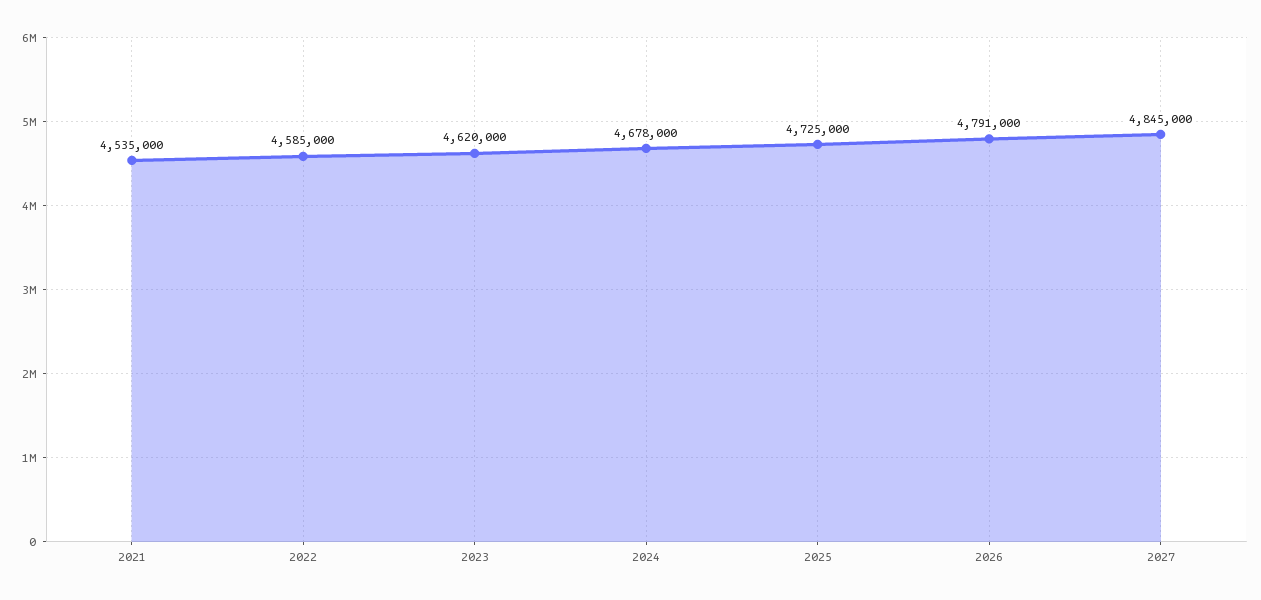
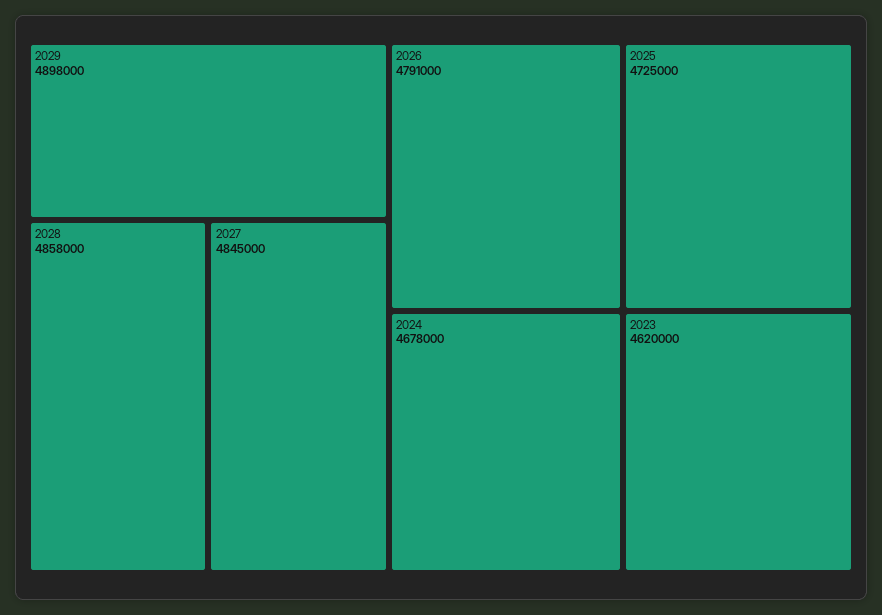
2021: 4535000 -> none
2022: 4585000 -> none
2029: none -> 4898000
2028: none -> 4858000

